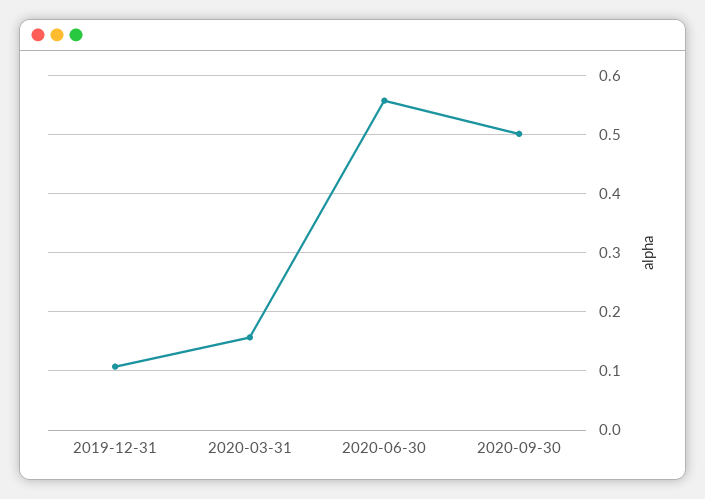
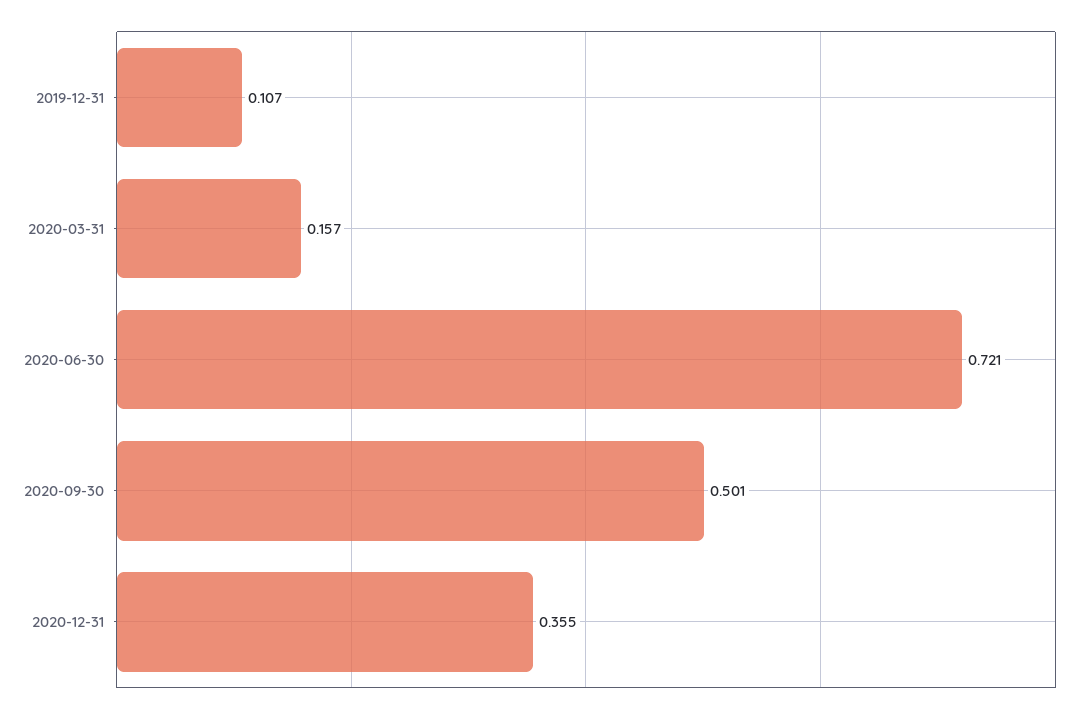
2020-06-30: 0.56 -> 0.721
2020-12-31: none -> 0.355

